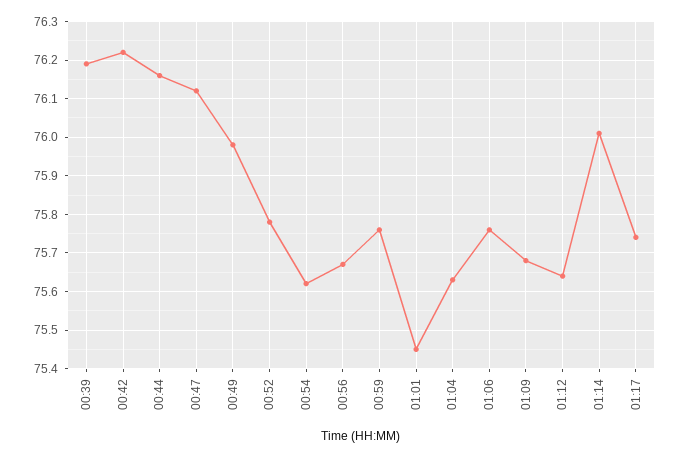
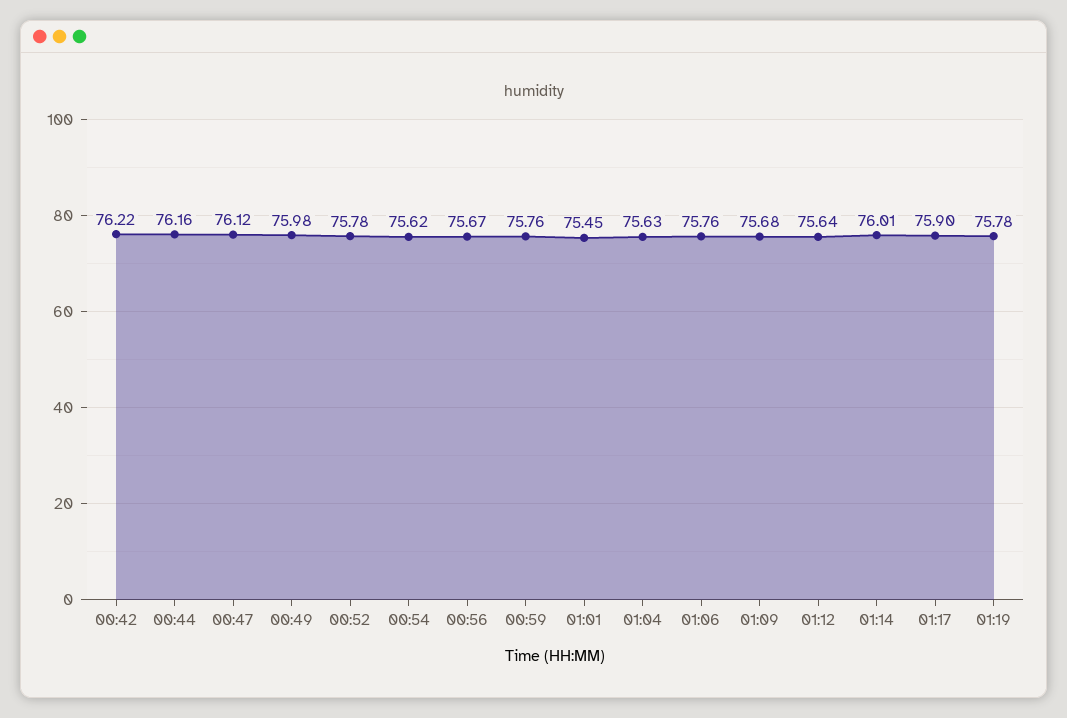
00:39: 76.2 -> none
01:17: 75.75 -> 75.9
01:19: none -> 75.78

